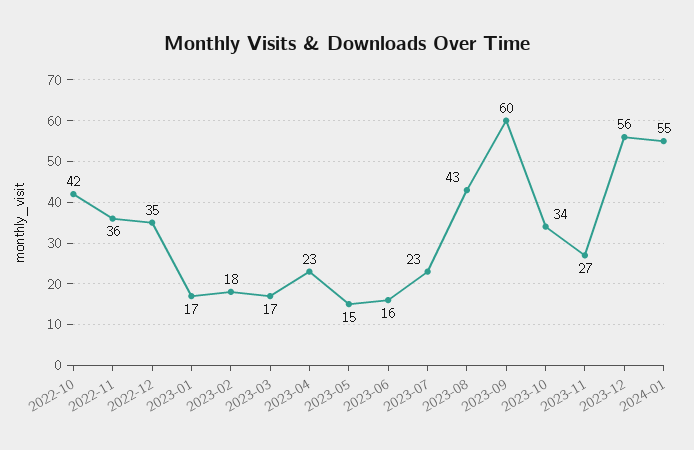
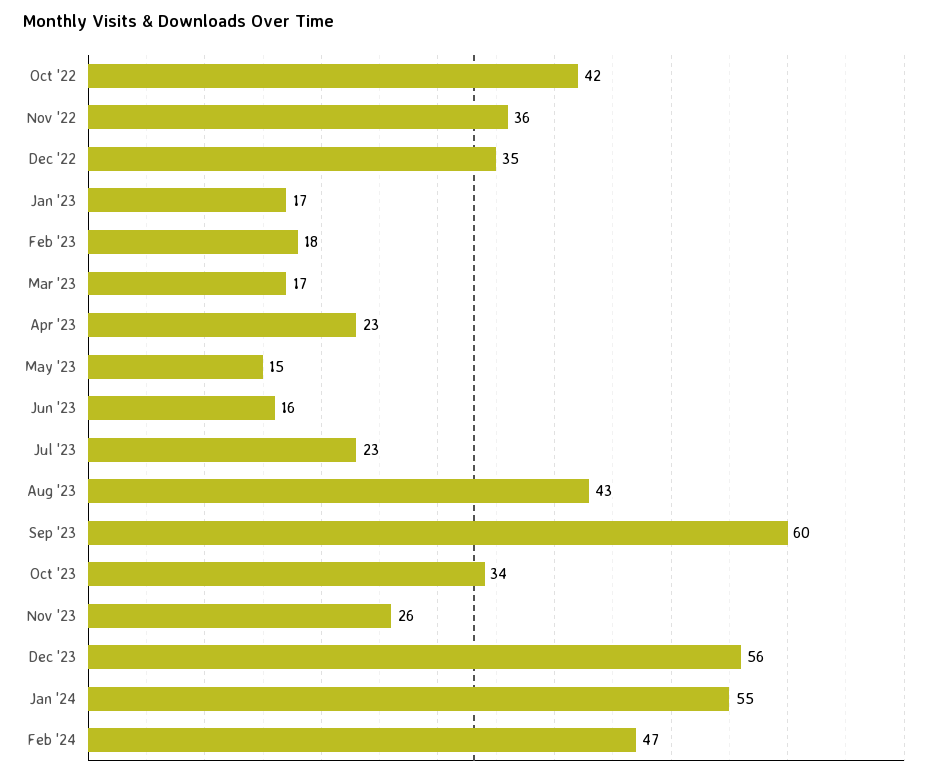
2023-11: 27 -> 26
Feb '24: none -> 47

